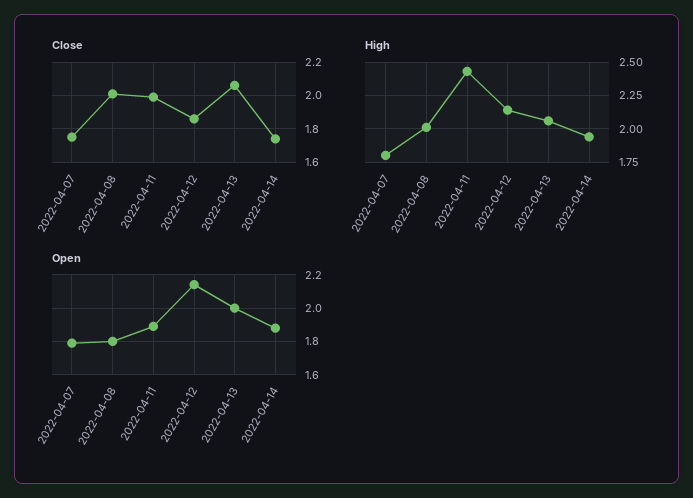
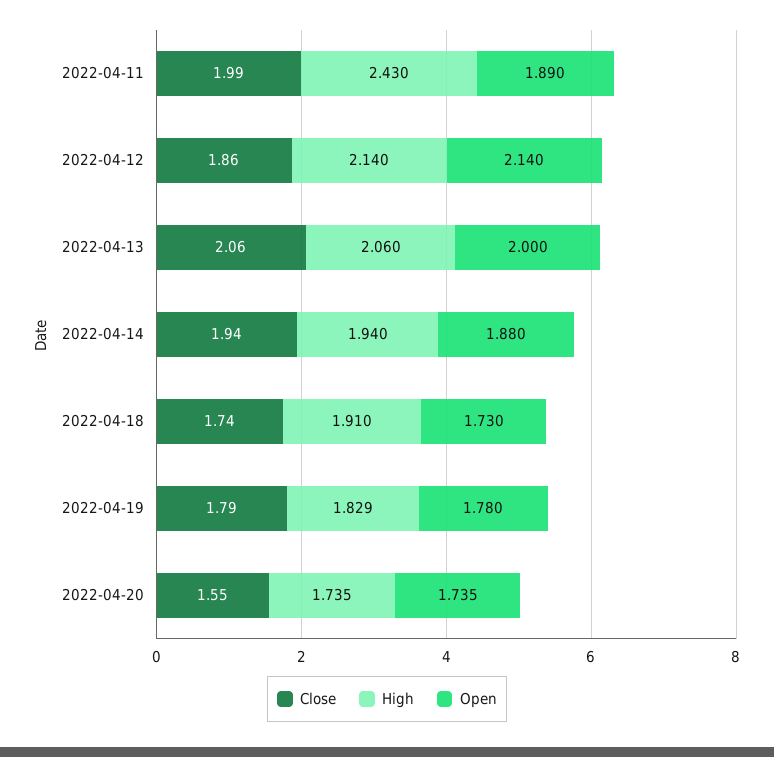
Close, 2022-04-07: 1.75 -> none
Close, 2022-04-08: 2 -> none
Close, 2022-04-14: 1.75 -> 1.94
High, 2022-04-07: 1.8 -> none
High, 2022-04-08: 2 -> none
Open, 2022-04-07: 1.8 -> none
Open, 2022-04-08: 1.8 -> none
Close, 2022-04-18: none -> 1.74
High, 2022-04-18: none -> 1.91
Open, 2022-04-18: none -> 1.73
Close, 2022-04-19: none -> 1.79
High, 2022-04-19: none -> 1.829
Open, 2022-04-19: none -> 1.78
Close, 2022-04-20: none -> 1.55
High, 2022-04-20: none -> 1.735
Open, 2022-04-20: none -> 1.735

